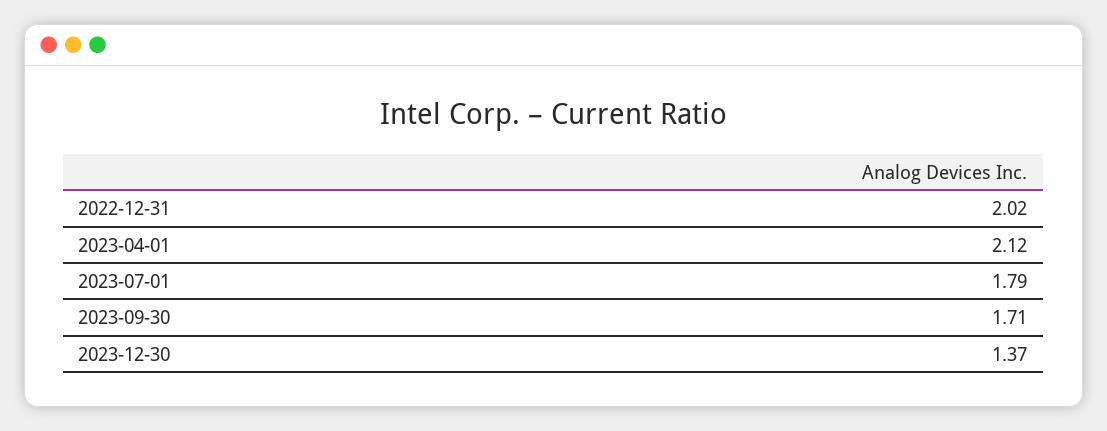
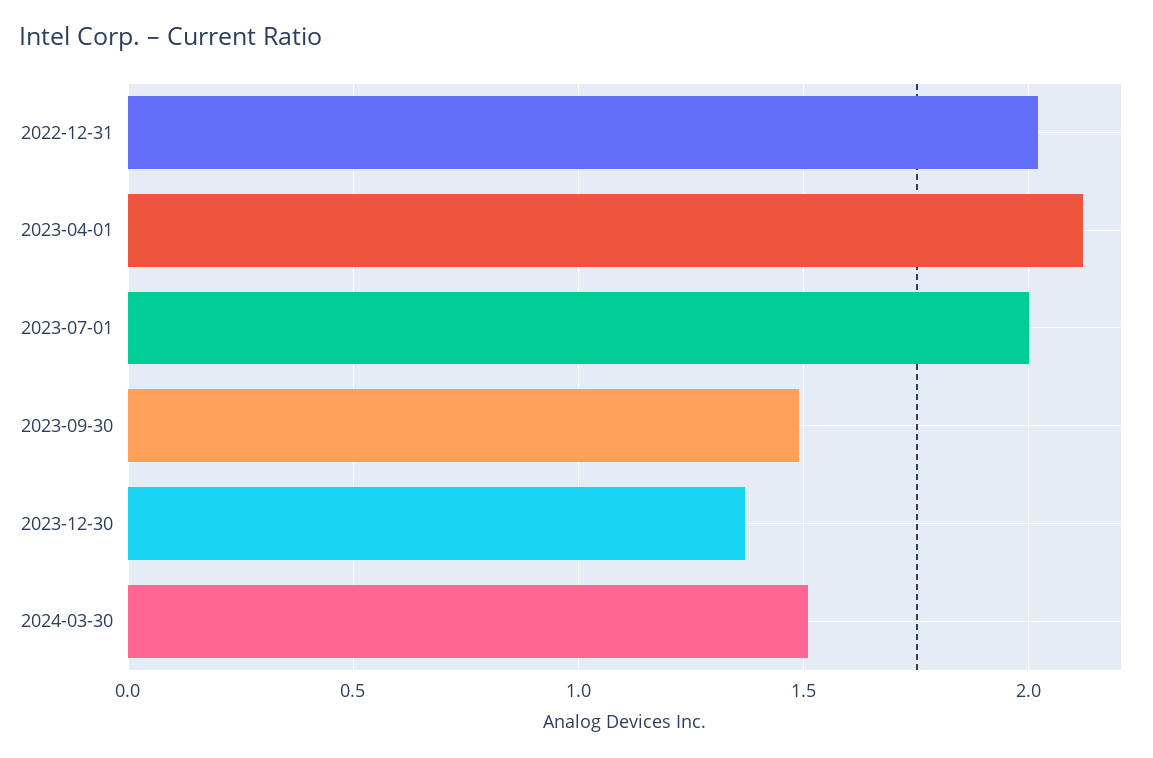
2023-07-01: 1.79 -> 2
2023-09-30: 1.71 -> 1.5
2024-03-30: none -> 1.5

